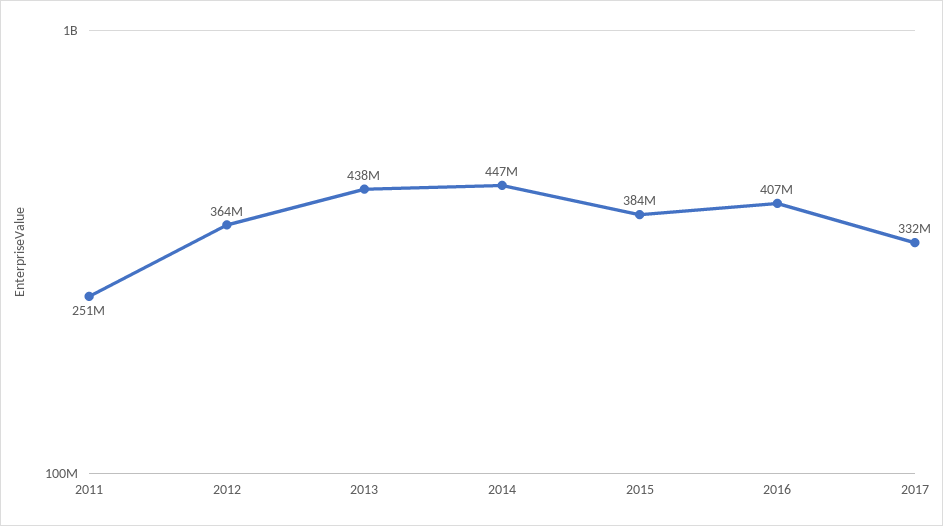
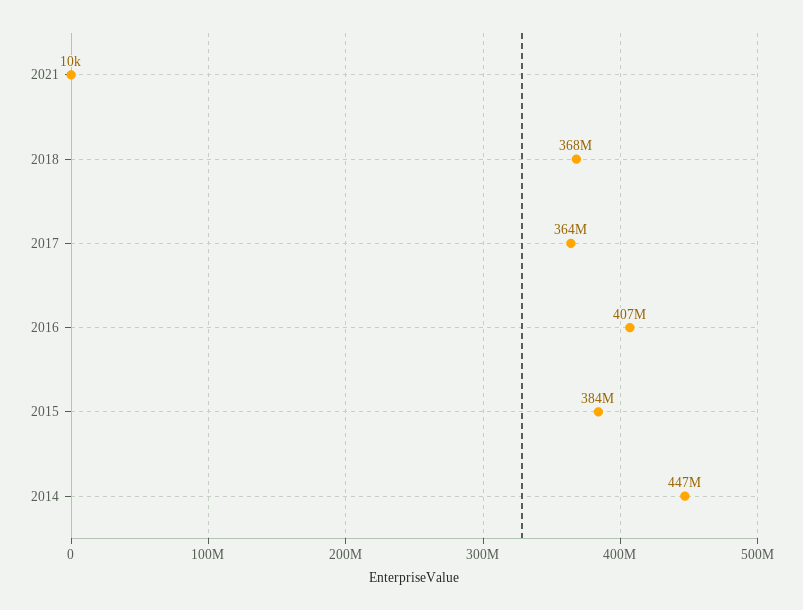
2011: 251000000 -> none
2012: 364000000 -> none
2013: 438000000 -> none
2017: 332000000 -> 364000000
2021: none -> 10000
2018: none -> 368000000

